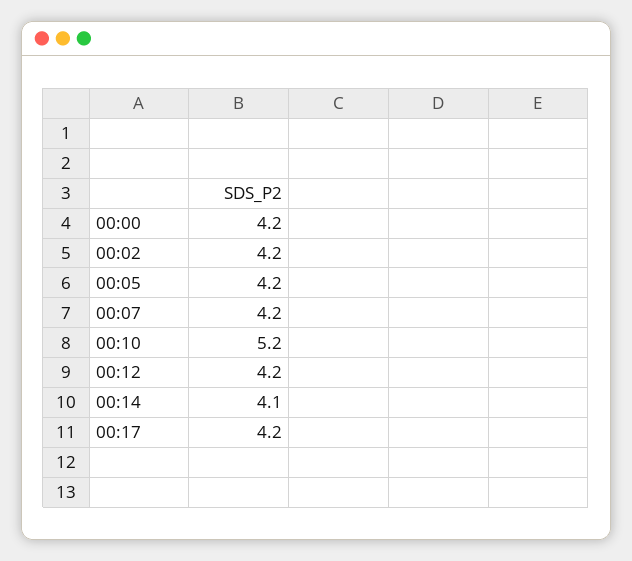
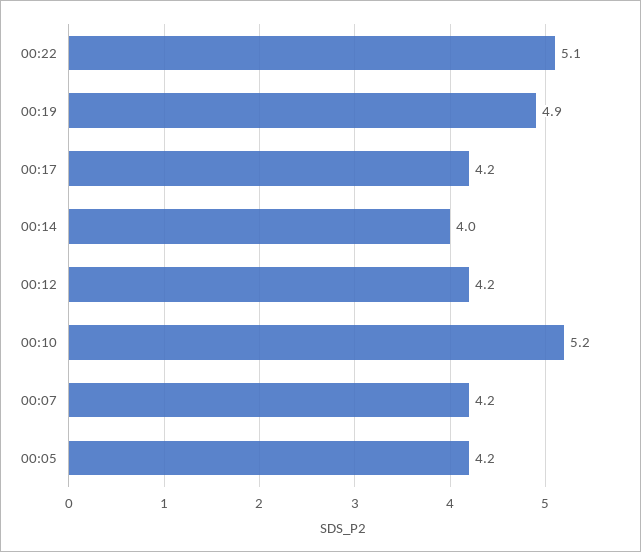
00:00: 4.2 -> none
00:02: 4.2 -> none
00:14: 4.1 -> 4
00:22: none -> 5.1
00:19: none -> 4.9

